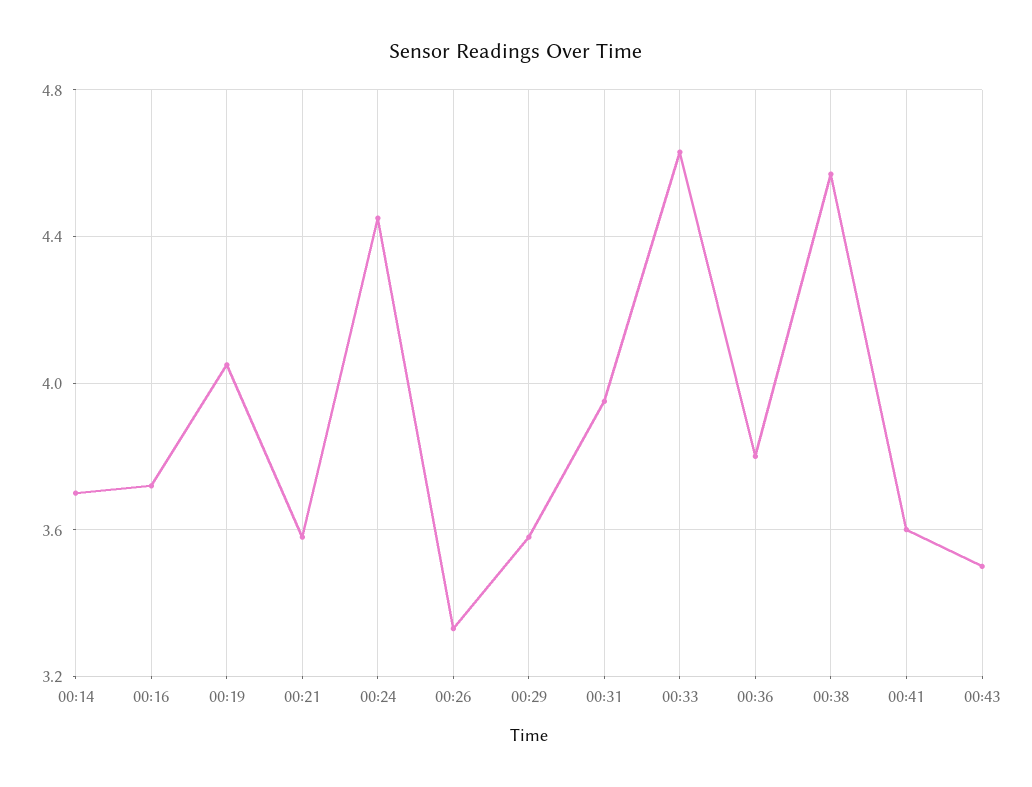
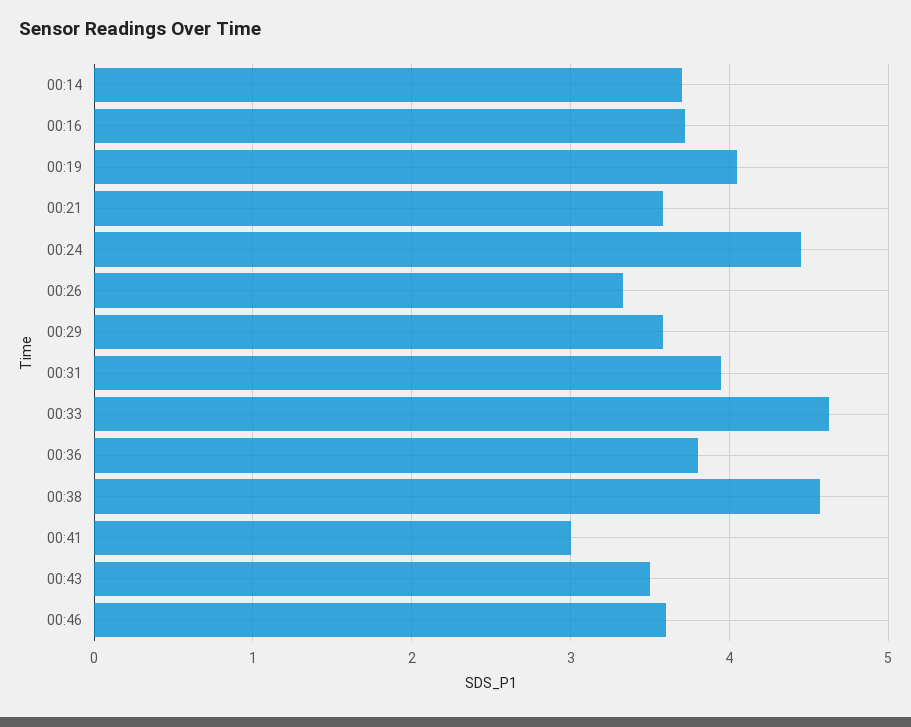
00:41: 3.6 -> 3
00:46: none -> 3.6

